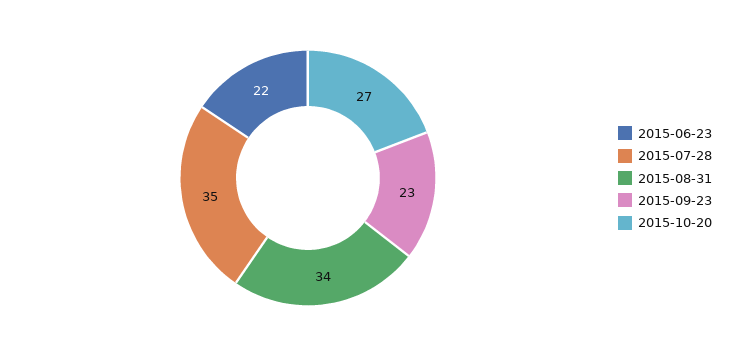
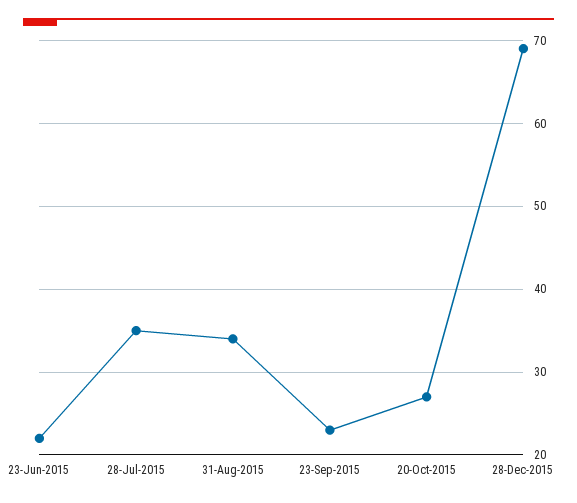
28-Dec-2015: none -> 69

